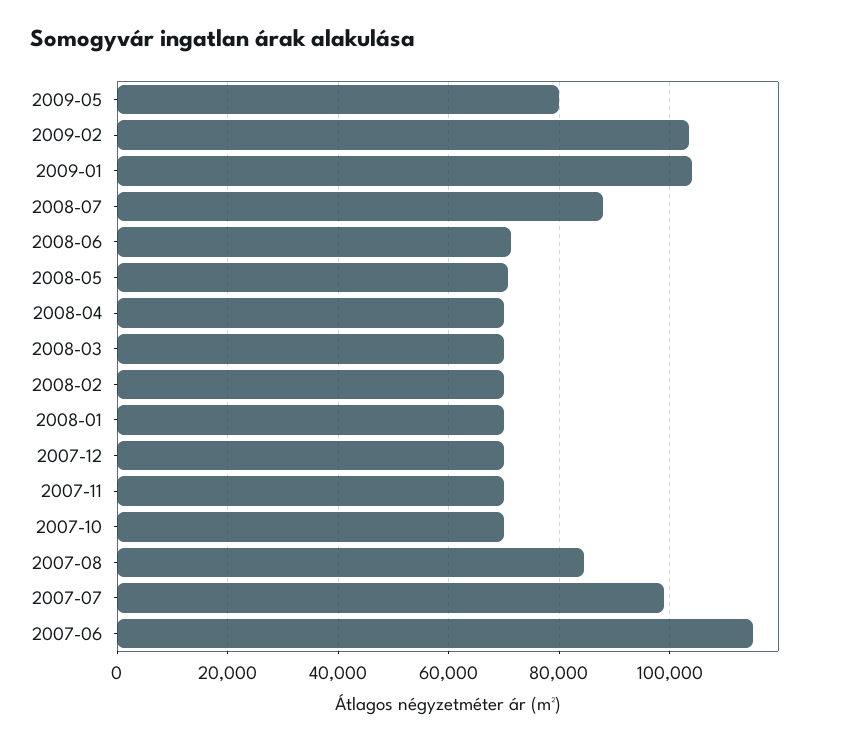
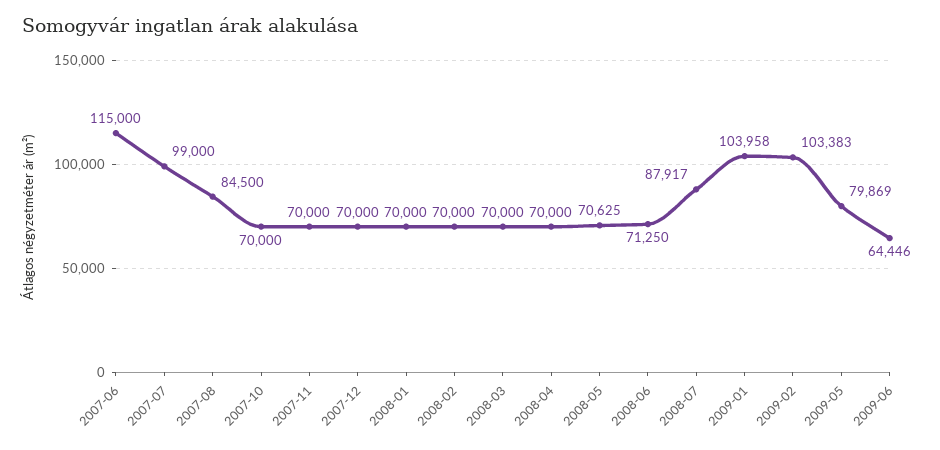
2009-06: none -> 64446

